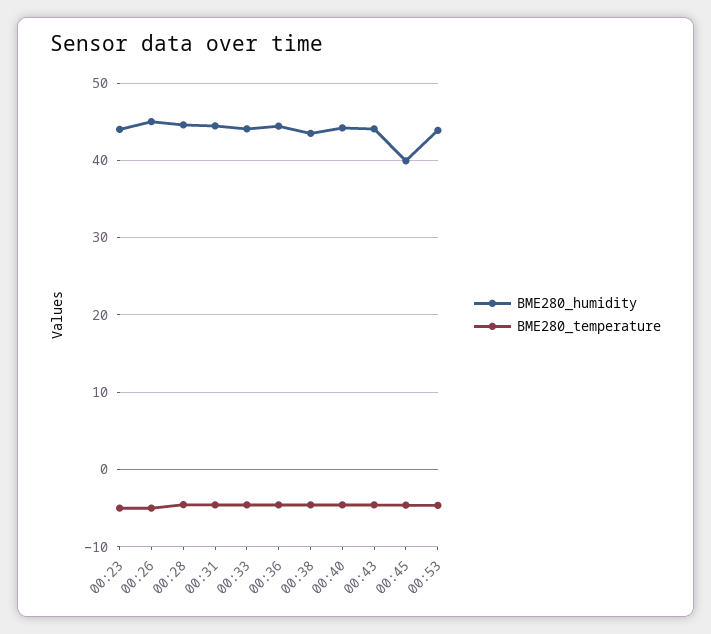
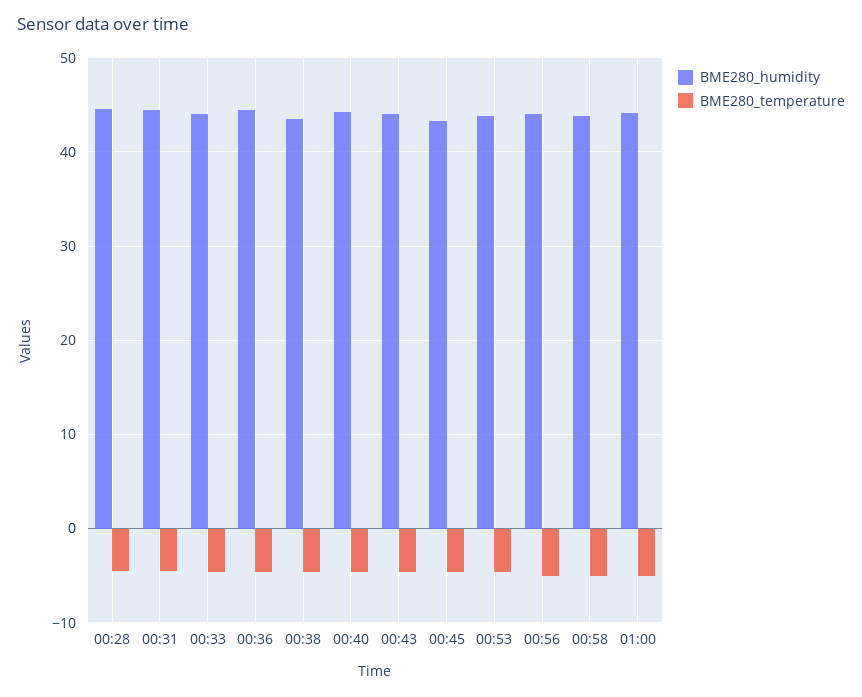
BME280_humidity, 00:23: 44 -> none
BME280_temperature, 00:23: -5 -> none
BME280_humidity, 00:26: 45 -> none
BME280_temperature, 00:26: -5 -> none
BME280_humidity, 00:45: 40 -> 43
BME280_humidity, 00:56: none -> 44
BME280_temperature, 00:56: none -> -5
BME280_humidity, 00:58: none -> 44
BME280_temperature, 00:58: none -> -5
BME280_humidity, 01:00: none -> 44
BME280_temperature, 01:00: none -> -5

